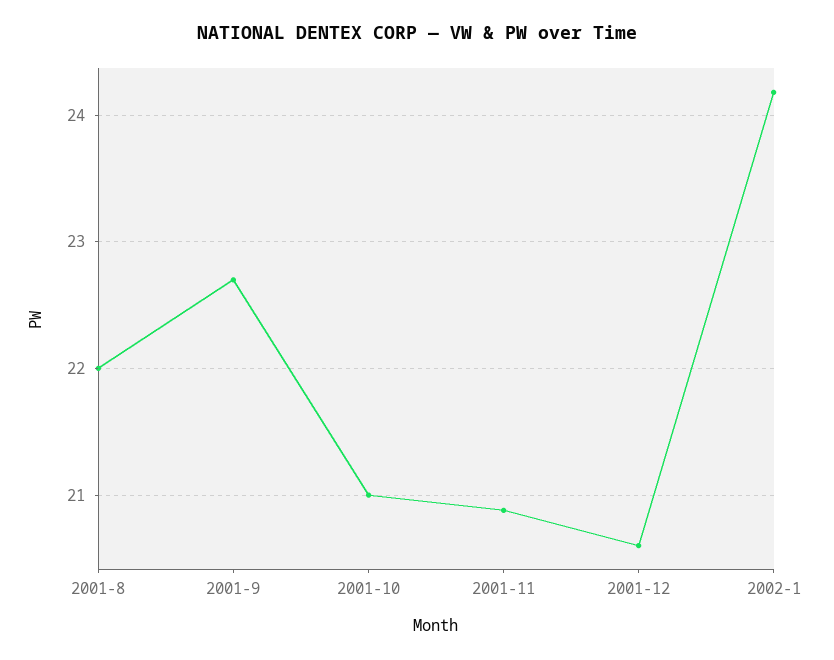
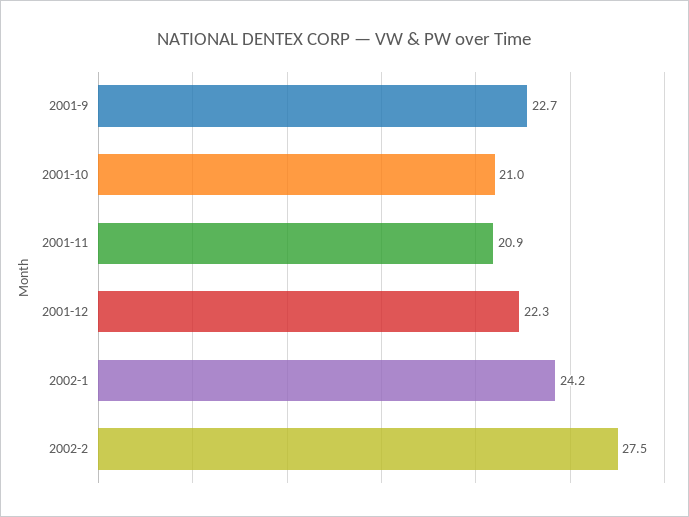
2001-8: 22 -> none
2001-12: 20.6 -> 22.3
2002-2: none -> 27.5

